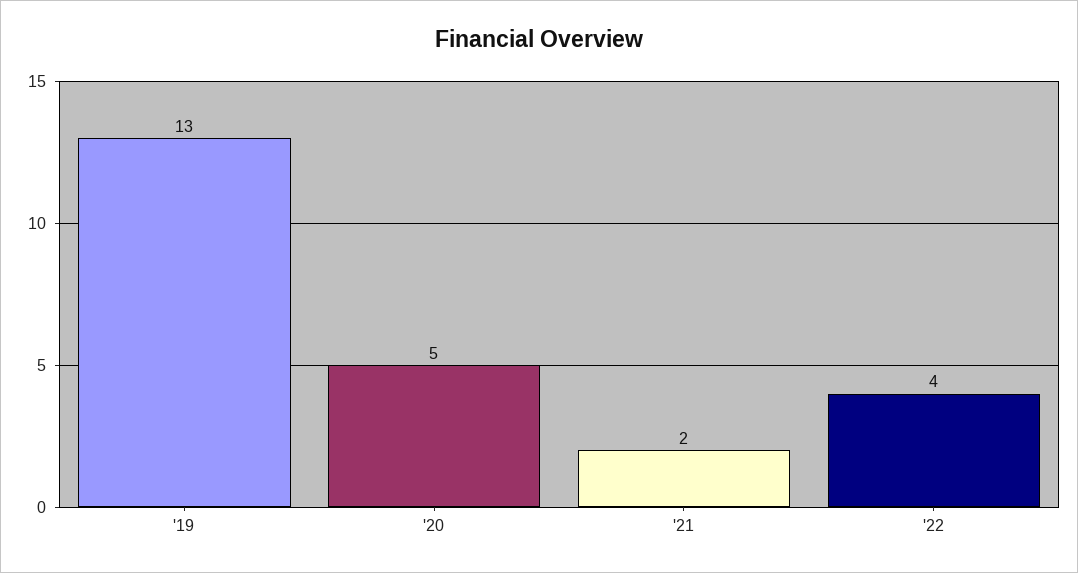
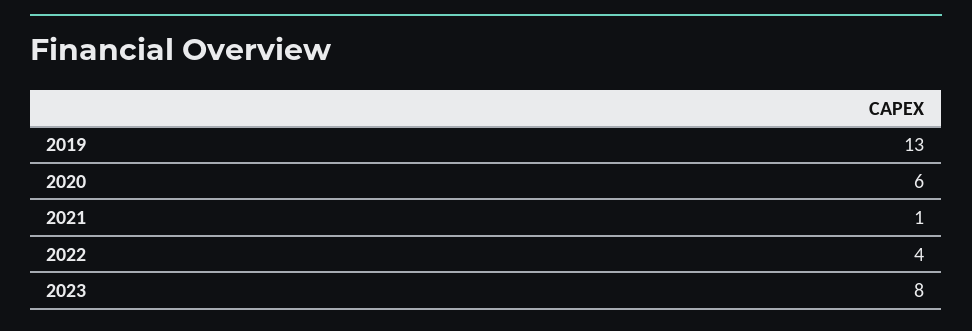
'20: 5 -> 6
'21: 2 -> 1
2023: none -> 8

